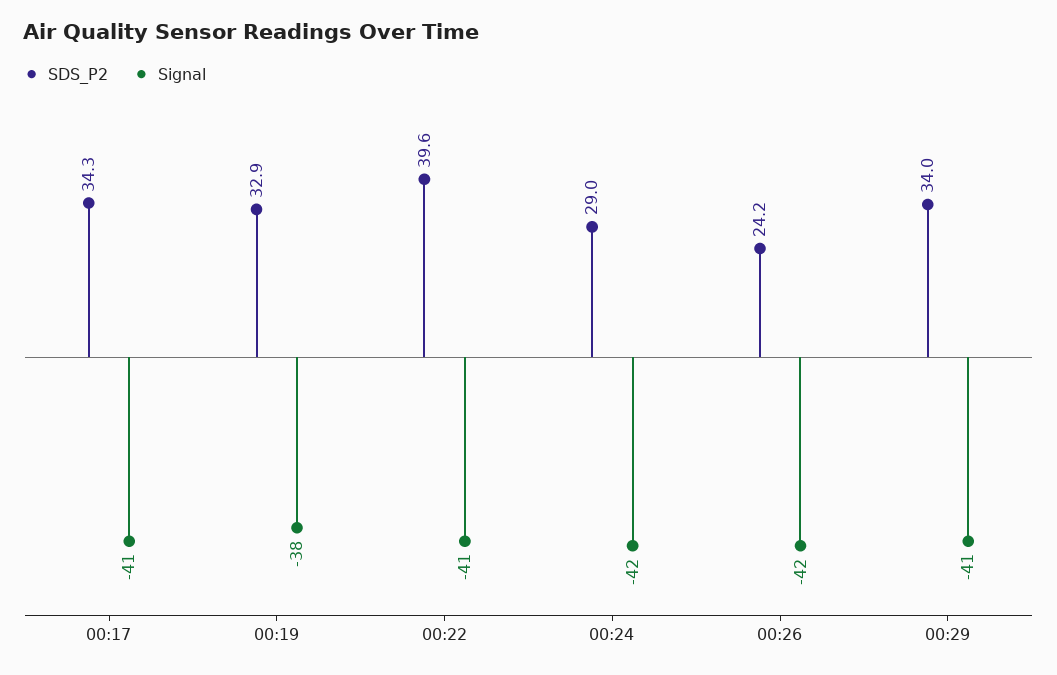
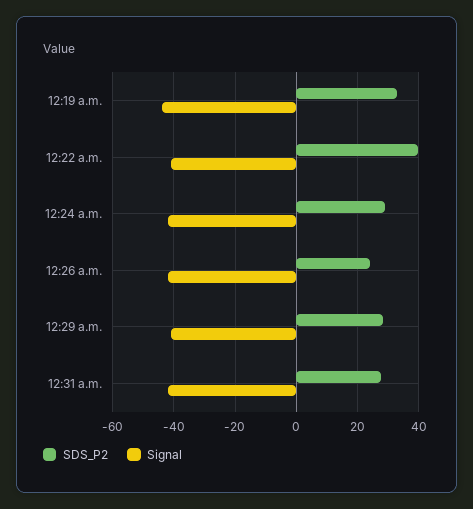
SDS_P2, 00:17: 34.3 -> none
Signal, 00:17: -41 -> none
Signal, 00:19: -38 -> -44
SDS_P2, 00:29: 34 -> 28
SDS_P2, 12:31 a.m.: none -> 28
Signal, 12:31 a.m.: none -> -42

